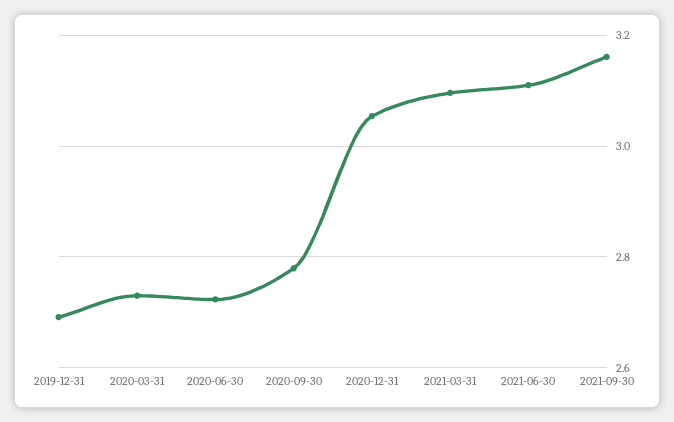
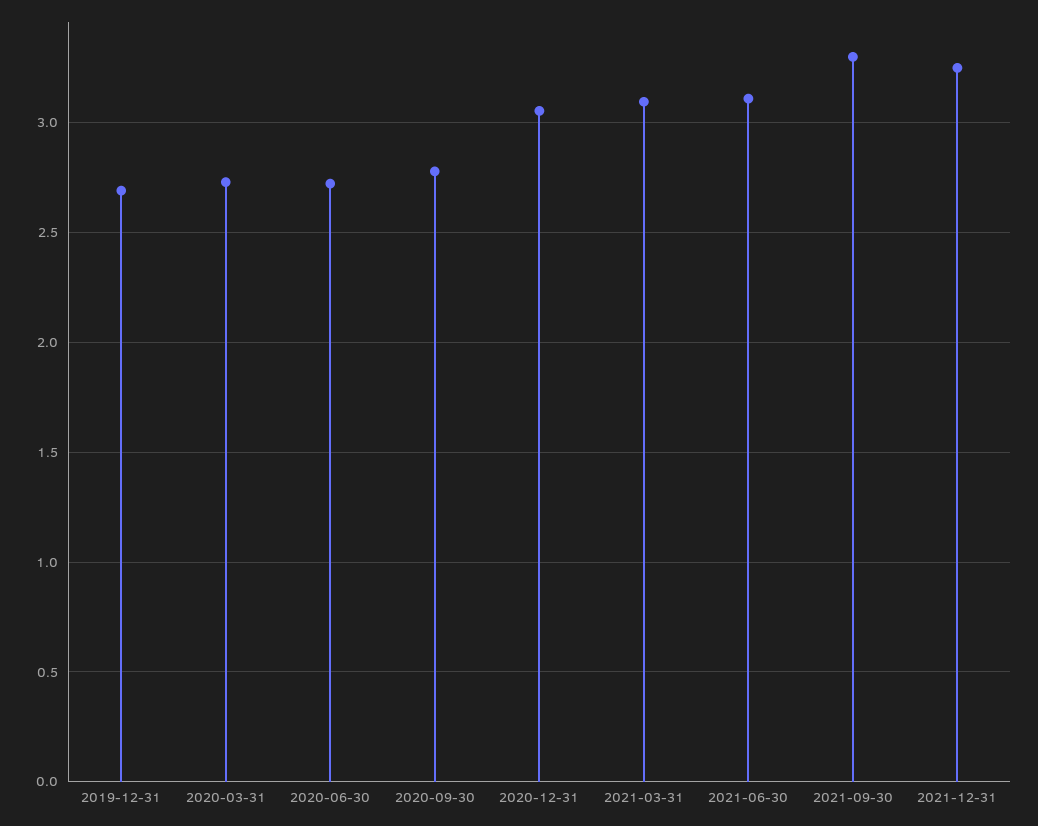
2021-09-30: 3.16 -> 3.3
2021-12-31: none -> 3.25

